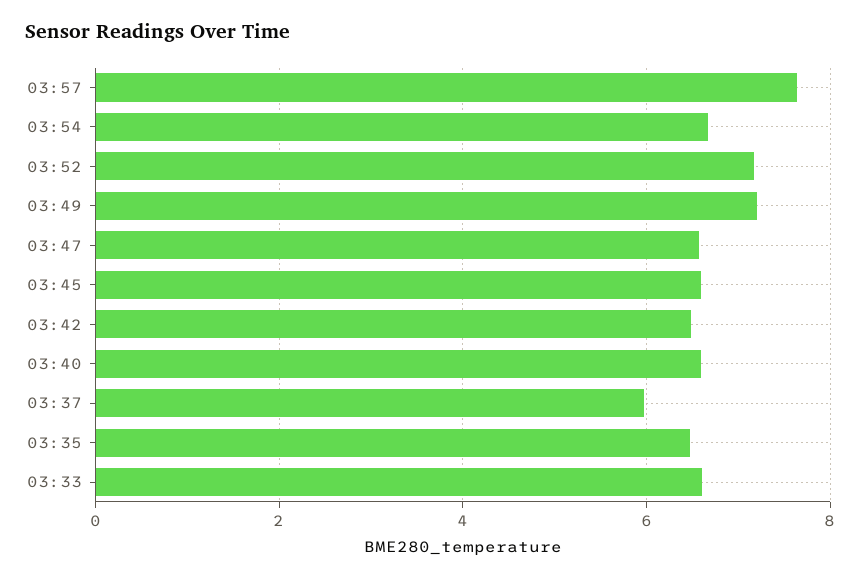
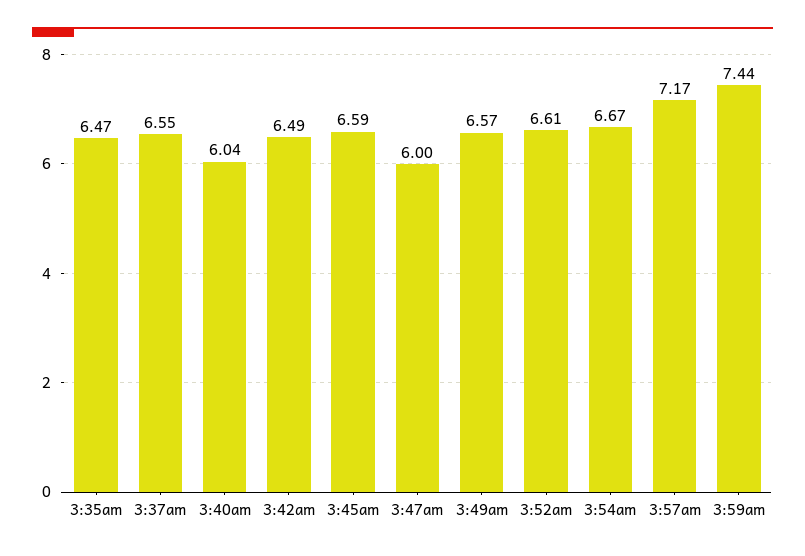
03:57: 7.6 -> 7.17
03:52: 7.2 -> 6.61
03:49: 7.2 -> 6.57
03:47: 6.6 -> 6
03:40: 6.6 -> 6.04
03:37: 6 -> 6.55
03:33: 6.6 -> none
3:59am: none -> 7.44

